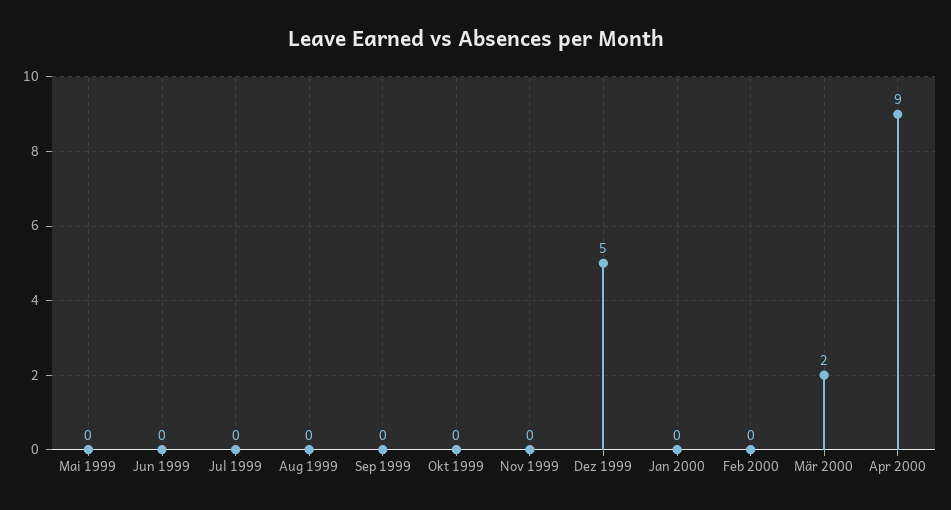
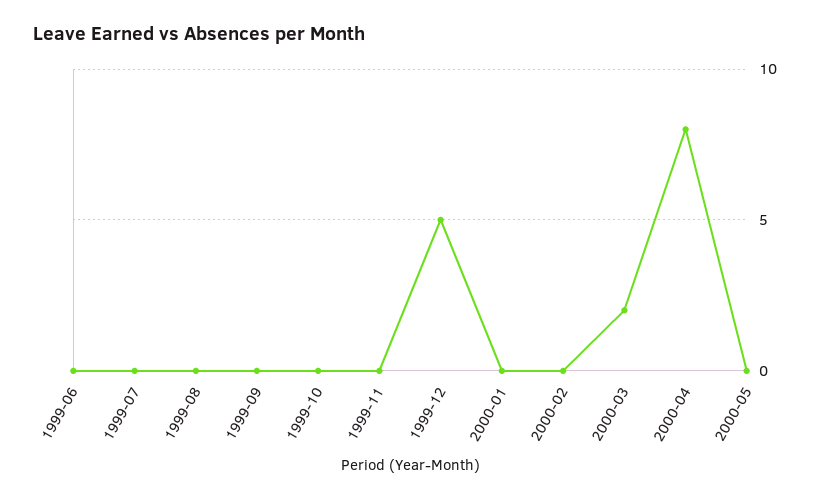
Mai 1999: 0 -> none
Apr 2000: 9 -> 8
2000-05: none -> 0

